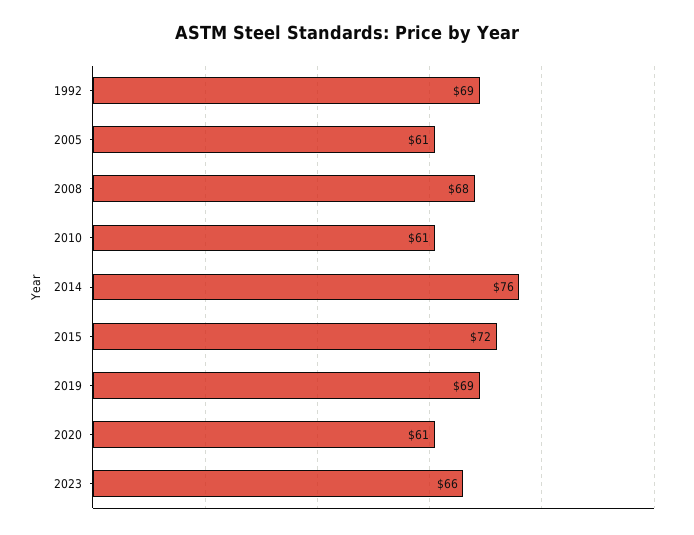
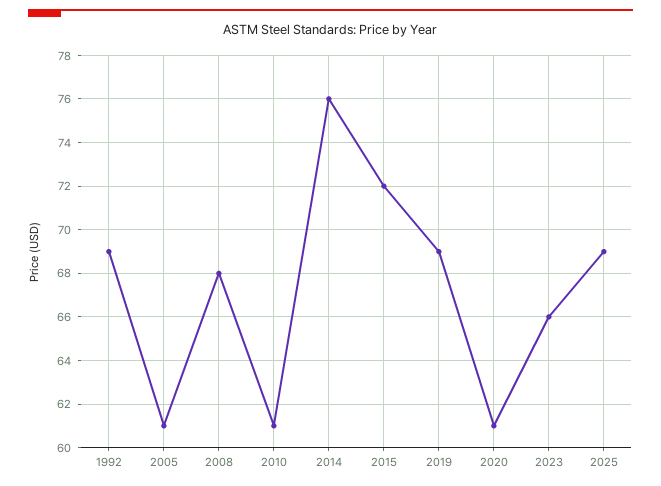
2025: none -> 69

